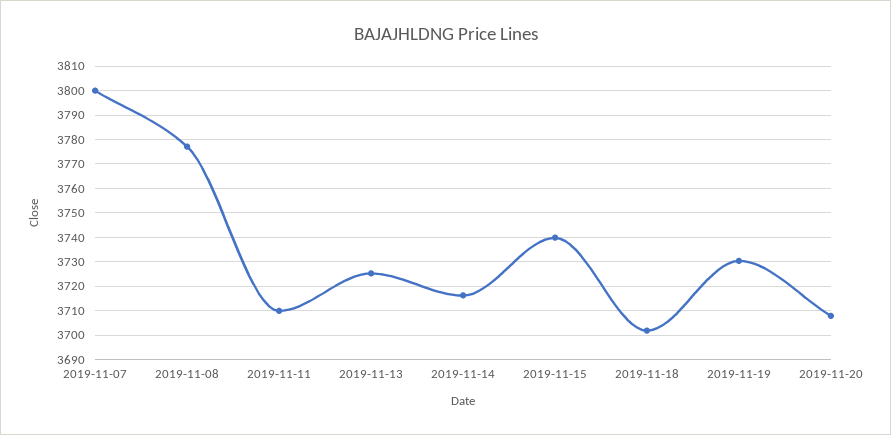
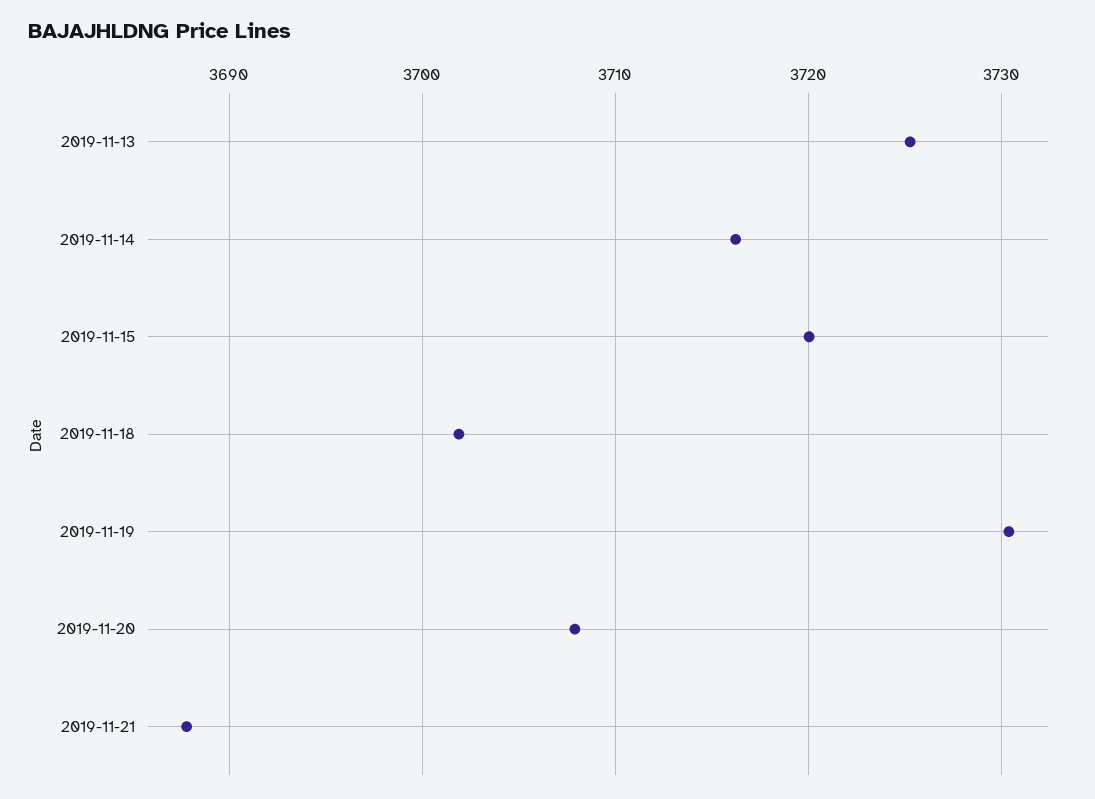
2019-11-07: 3800 -> none
2019-11-08: 3777.5 -> none
2019-11-11: 3710 -> none
2019-11-15: 3740 -> 3720
2019-11-21: none -> 3688

